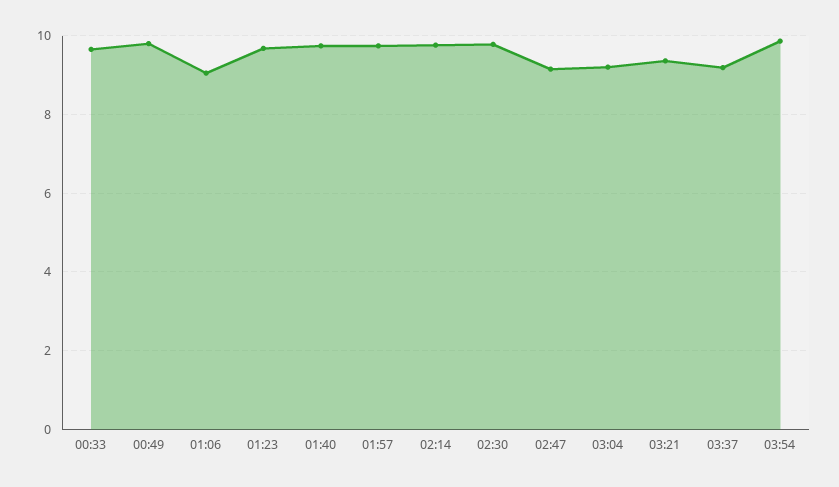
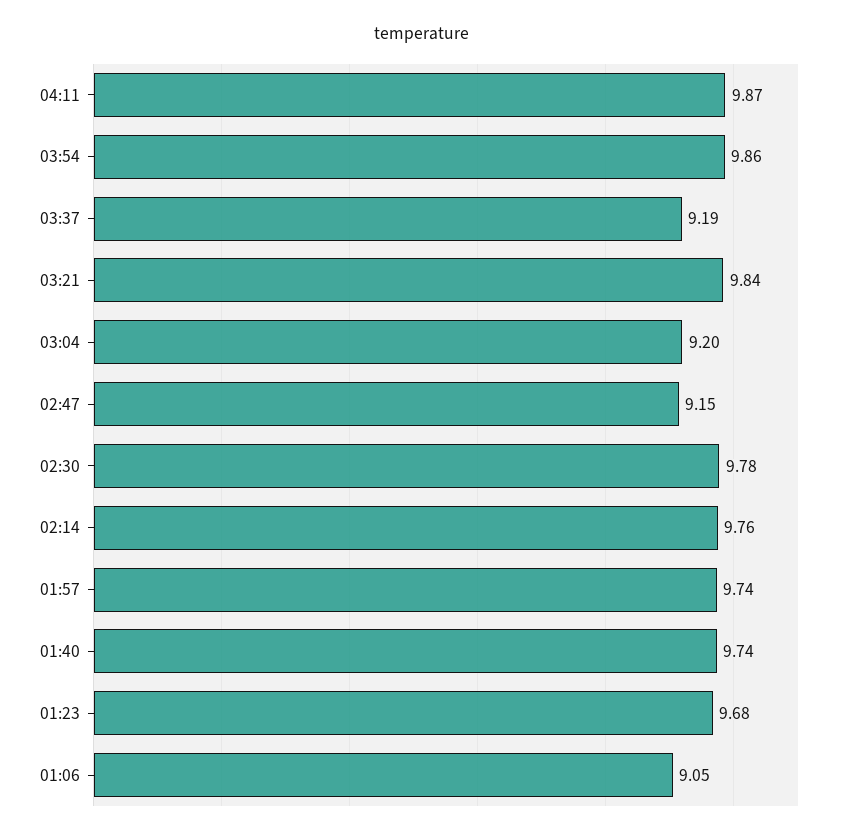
00:33: 9.6 -> none
00:49: 9.8 -> none
03:21: 9.4 -> 9.84
04:11: none -> 9.87

